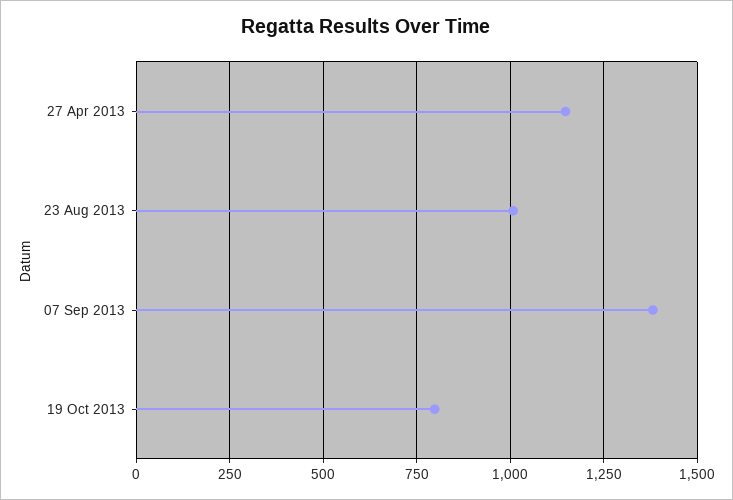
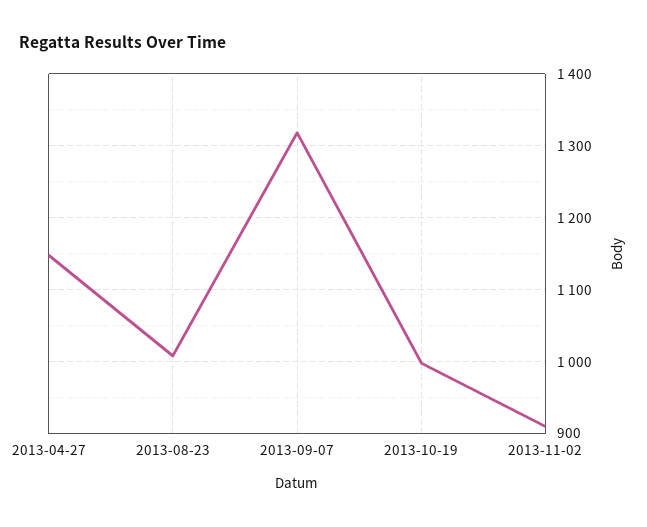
07 Sep 2013: 1375 -> 1320
19 Oct 2013: 800 -> 1000
2013-11-02: none -> 910

